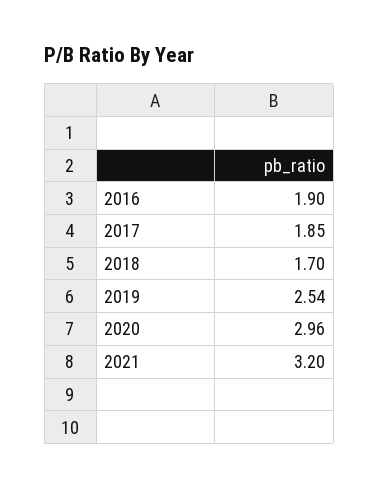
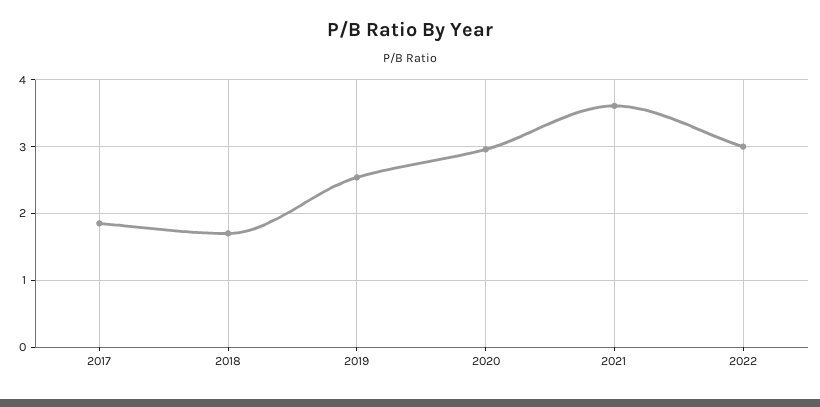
2016: 1.9 -> none
2021: 3.2 -> 3.6
2022: none -> 3

